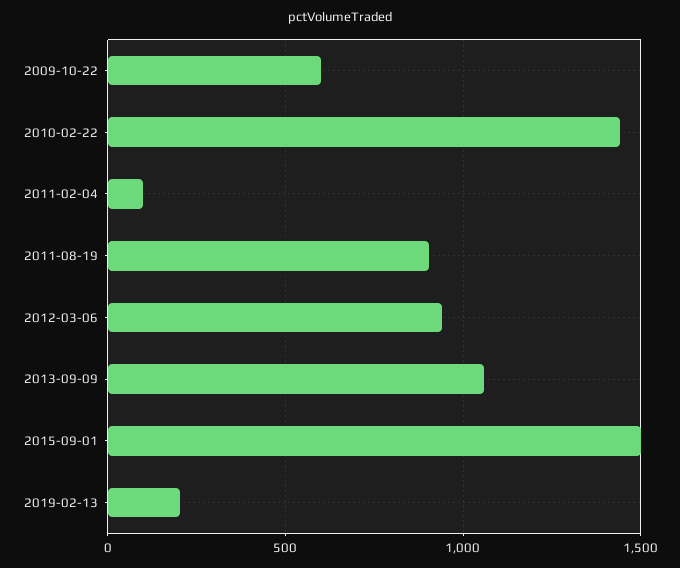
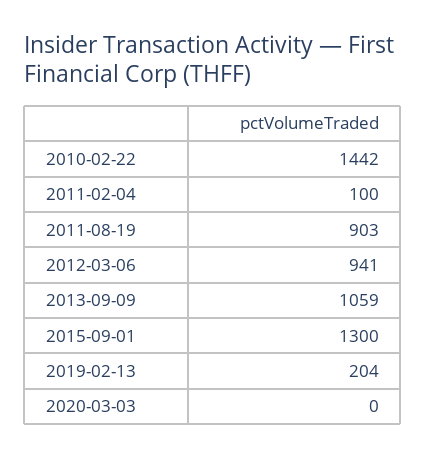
2009-10-22: 600 -> none
2015-09-01: 1500 -> 1300
2020-03-03: none -> 0

